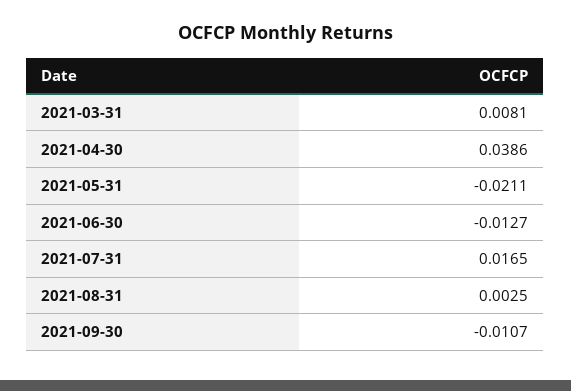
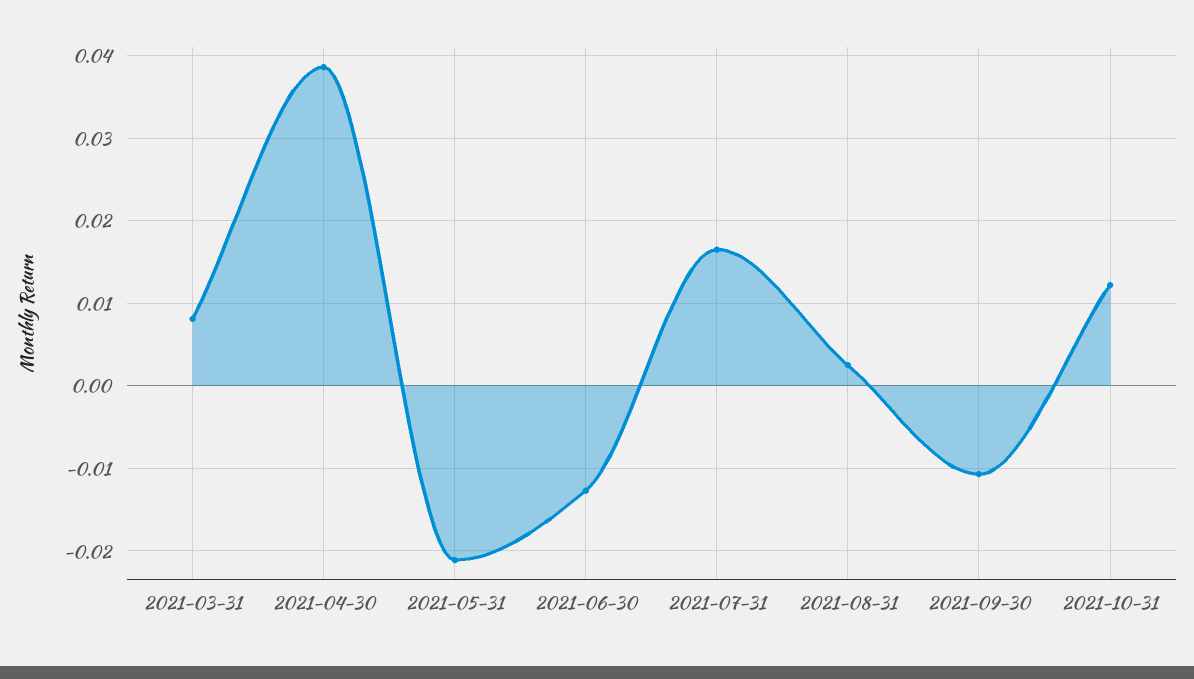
2021-10-31: none -> 0.012

